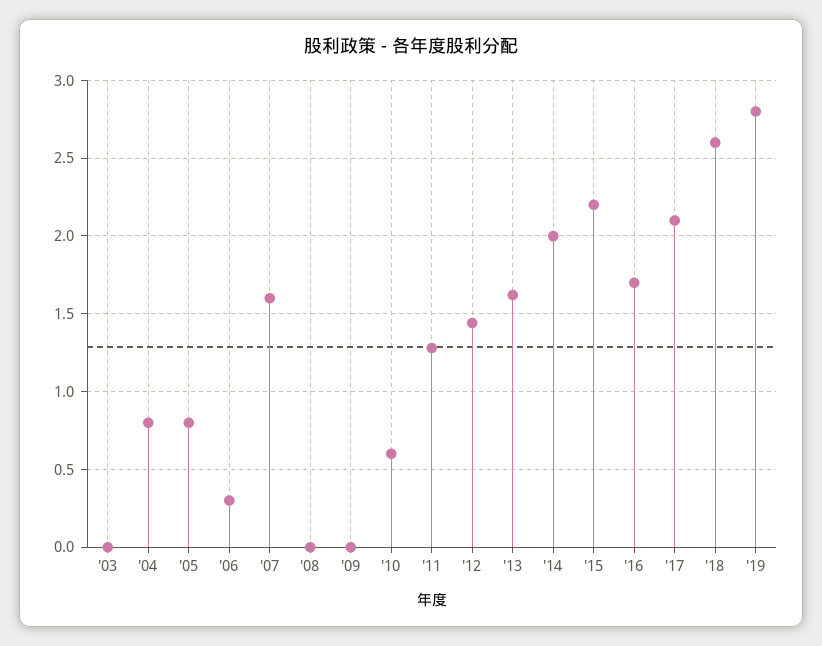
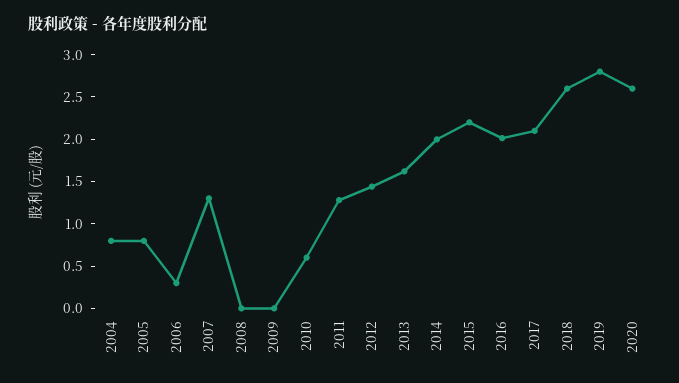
'03: 0 -> none
'07: 1.6 -> 1.3
'16: 1.7 -> 2
2020: none -> 2.6

